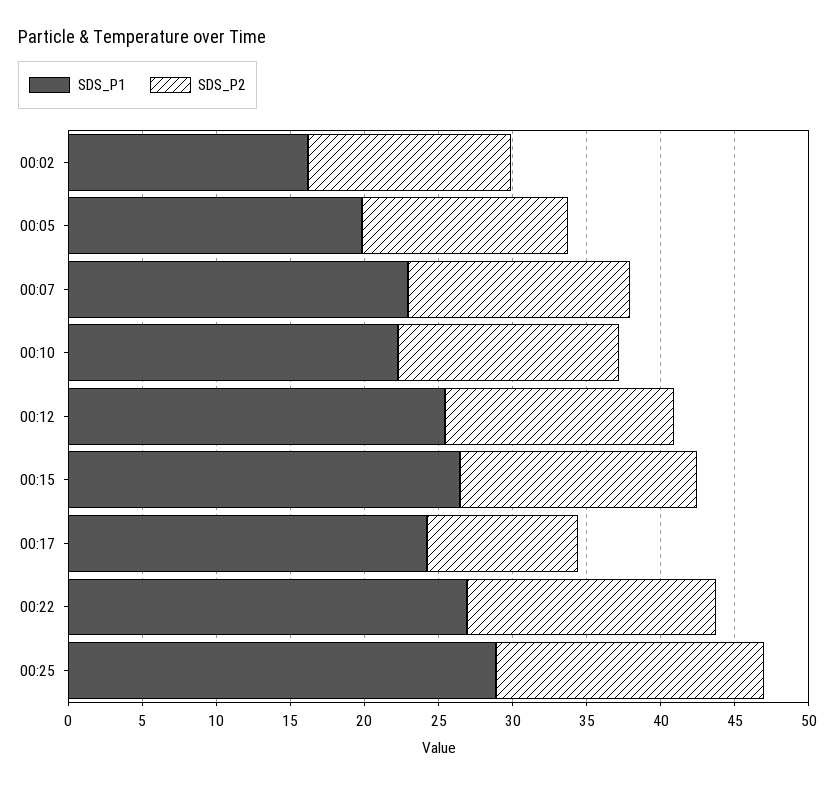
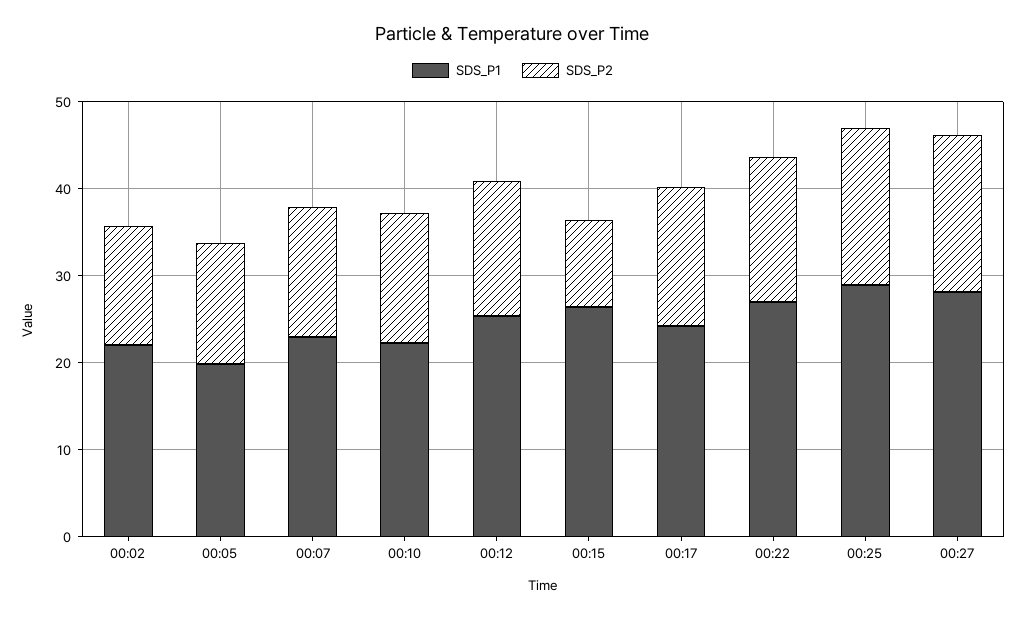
SDS_P1, 00:02: 16 -> 22
SDS_P2, 00:15: 16 -> 10
SDS_P2, 00:17: 10 -> 16
SDS_P1, 00:27: none -> 28
SDS_P2, 00:27: none -> 18

